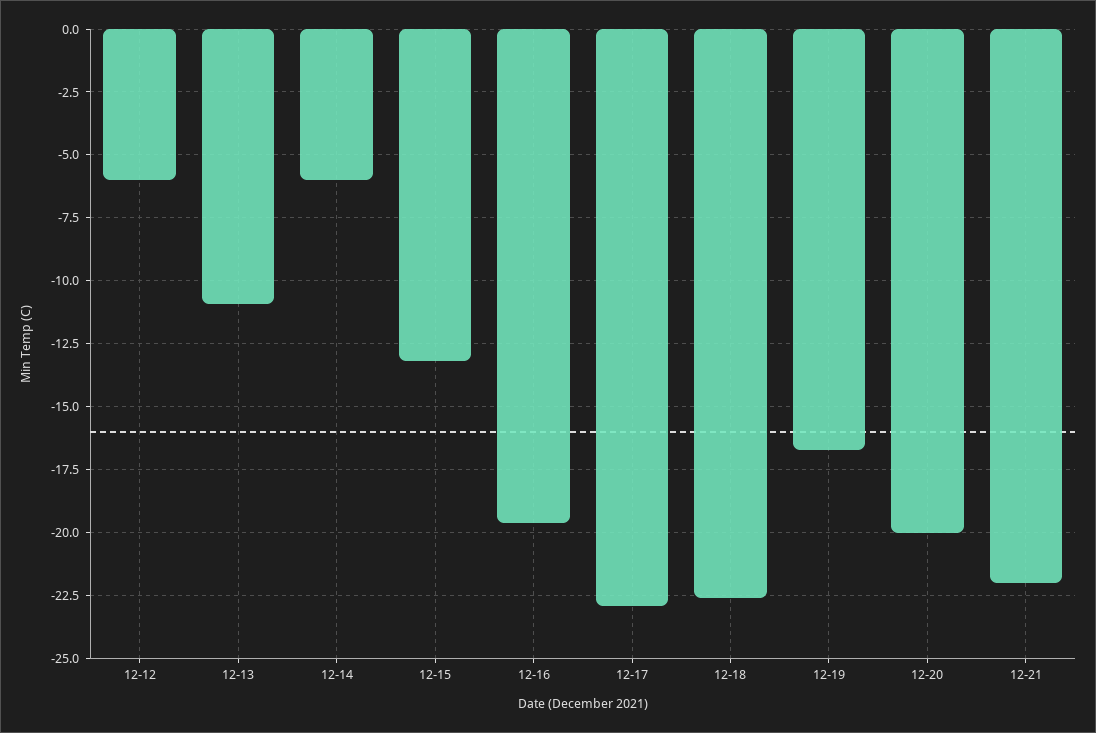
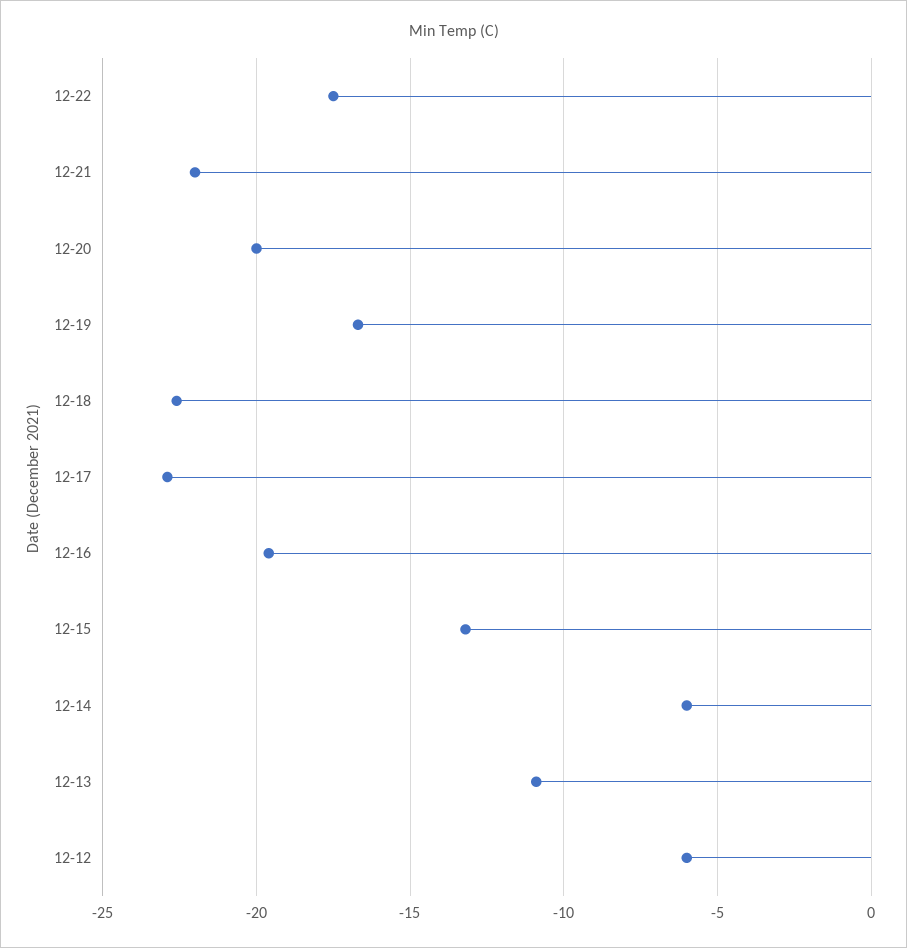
12-22: none -> -17.5

